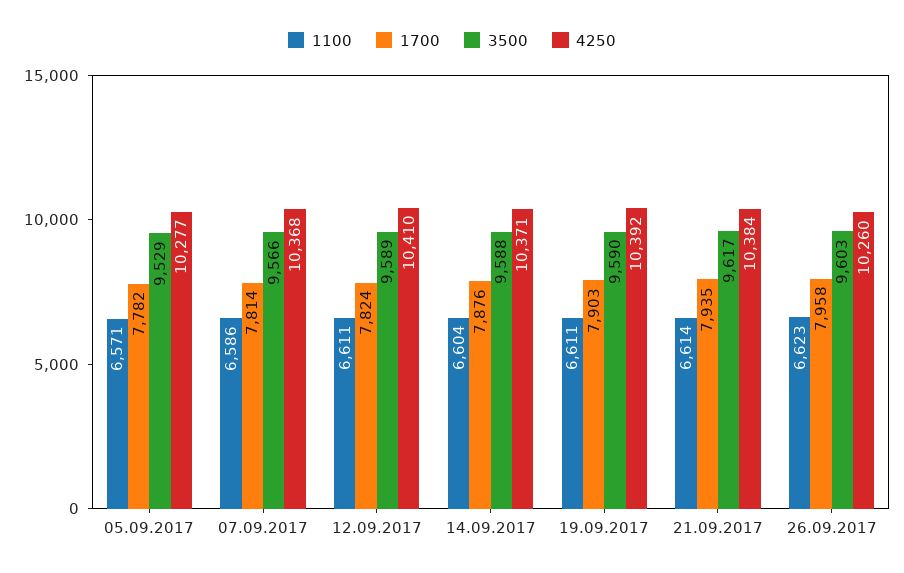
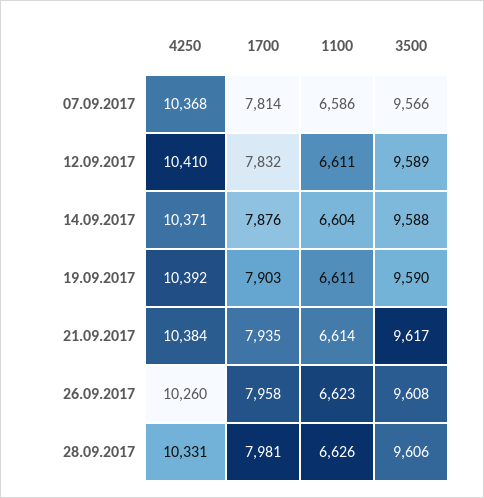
1100, 05.09.2017: 6571 -> none
1700, 05.09.2017: 7782 -> none
3500, 05.09.2017: 9529 -> none
4250, 05.09.2017: 10277 -> none
1700, 12.09.2017: 7824 -> 7832
3500, 26.09.2017: 9603 -> 9608
4250, 28.09.2017: none -> 10331
1700, 28.09.2017: none -> 7981
1100, 28.09.2017: none -> 6626
3500, 28.09.2017: none -> 9606

